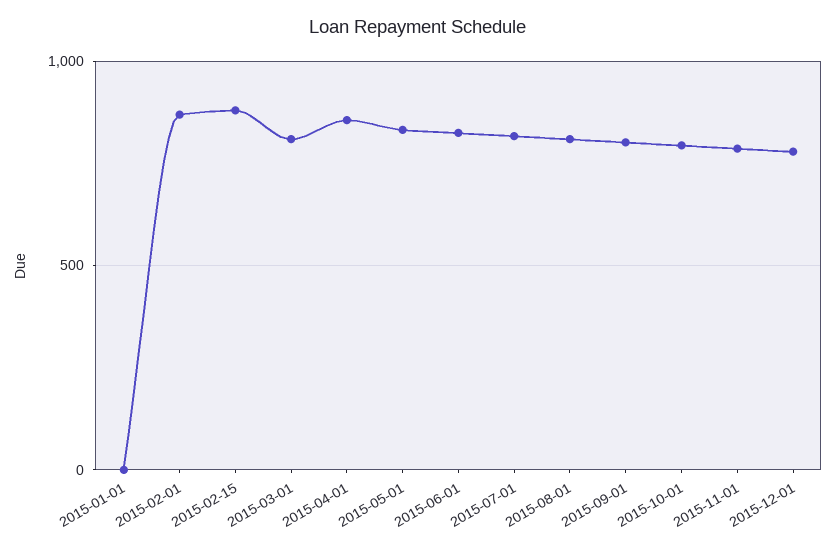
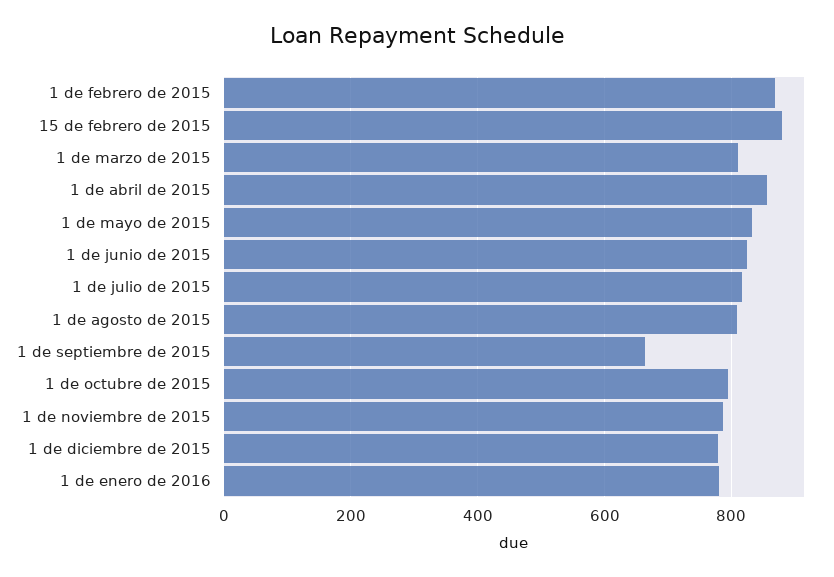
2015-01-01: 0 -> none
2015-09-01: 800 -> 660
1 de enero de 2016: none -> 780

